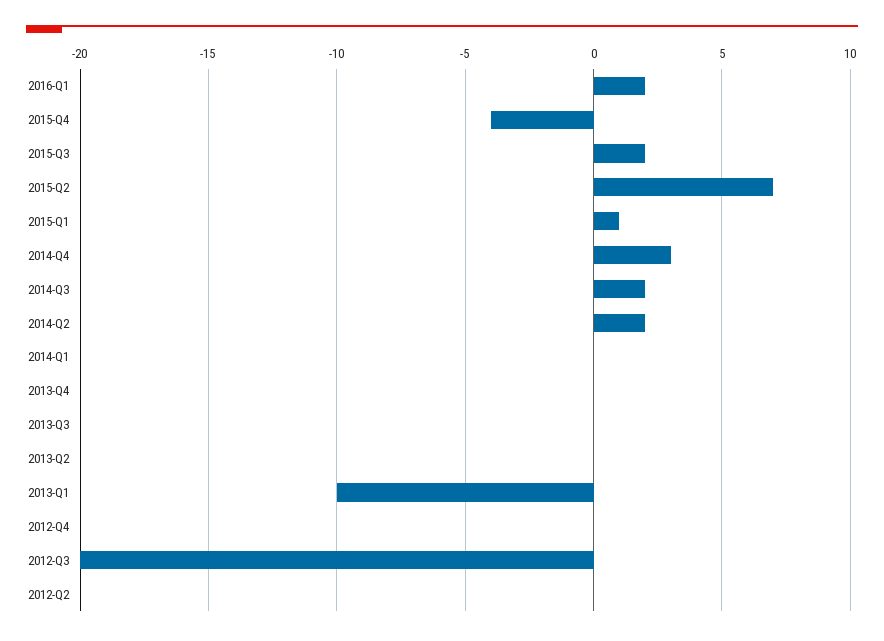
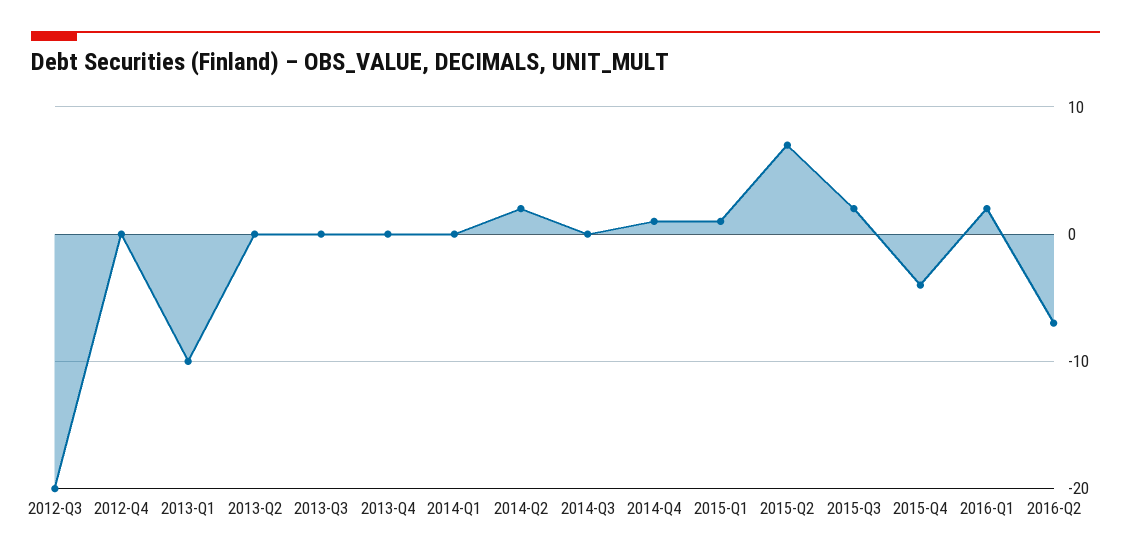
2014-Q4: 3 -> 1
2014-Q3: 2 -> 0
2012-Q2: 0 -> none
2016-Q2: none -> -7

